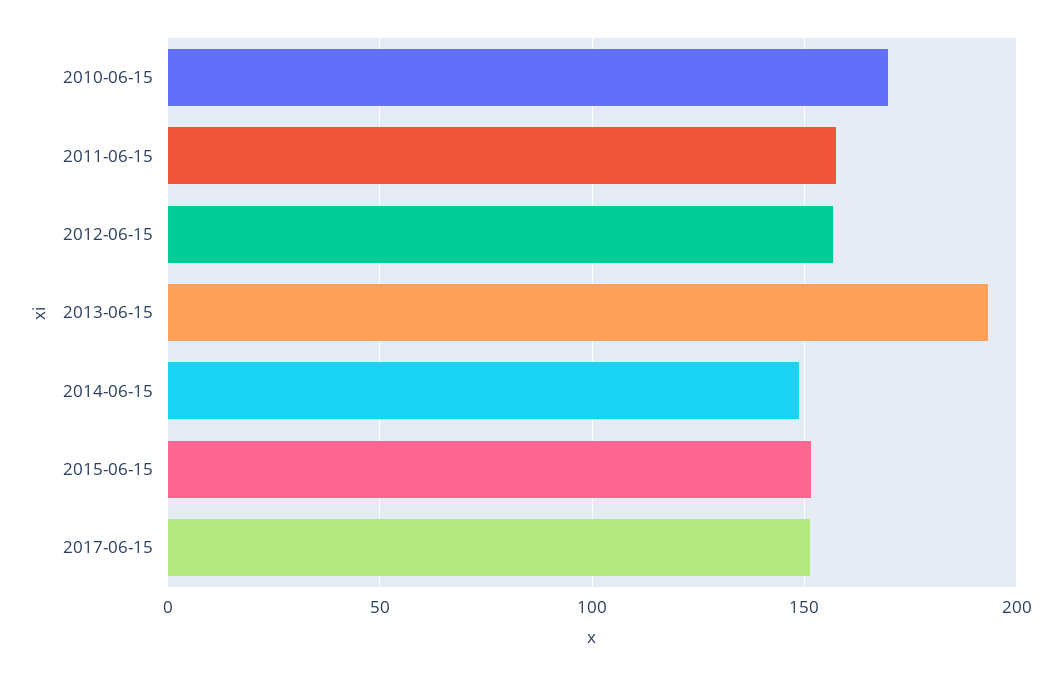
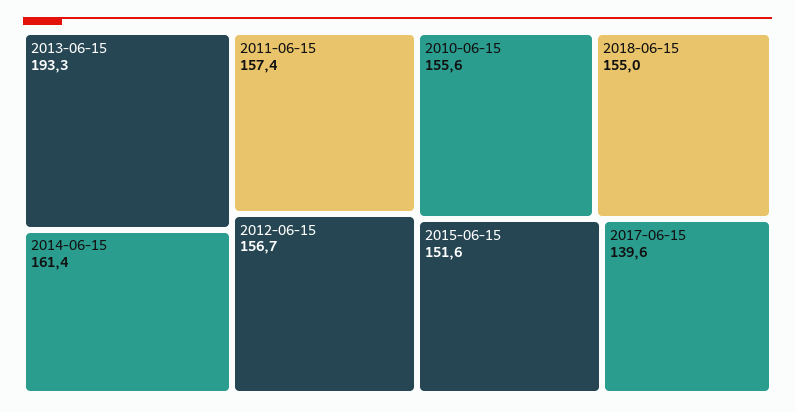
2010-06-15: 170 -> 155.6
2014-06-15: 150 -> 161.4
2017-06-15: 150 -> 139.6
2018-06-15: none -> 155

